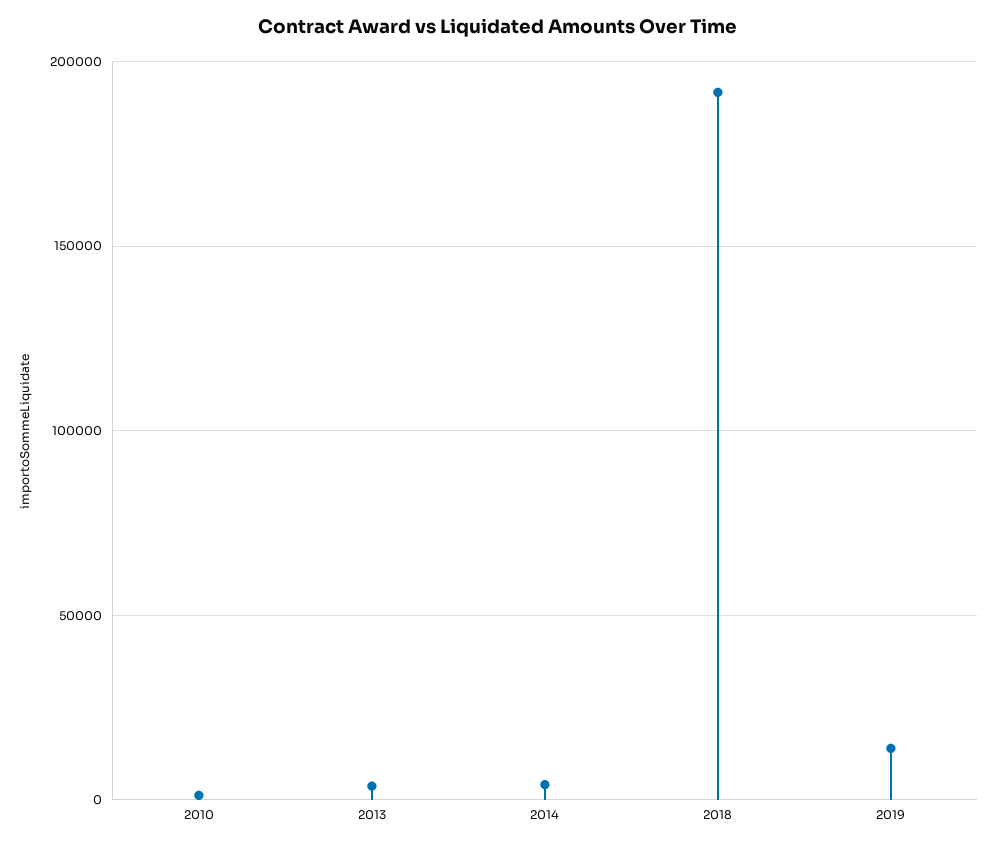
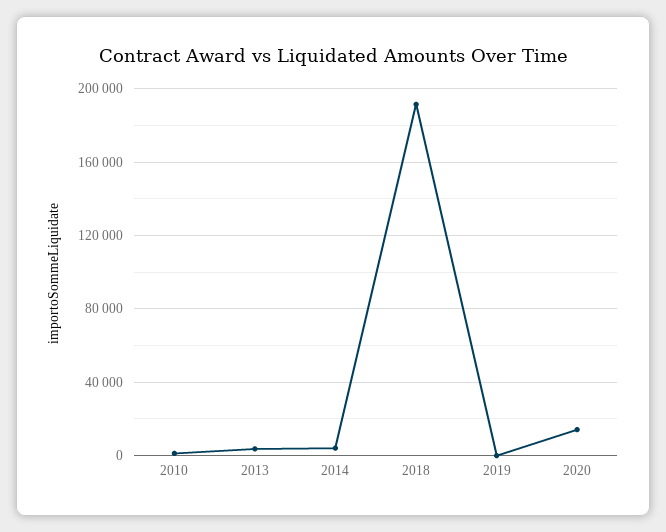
2019: 15000 -> 0
2020: none -> 15000

